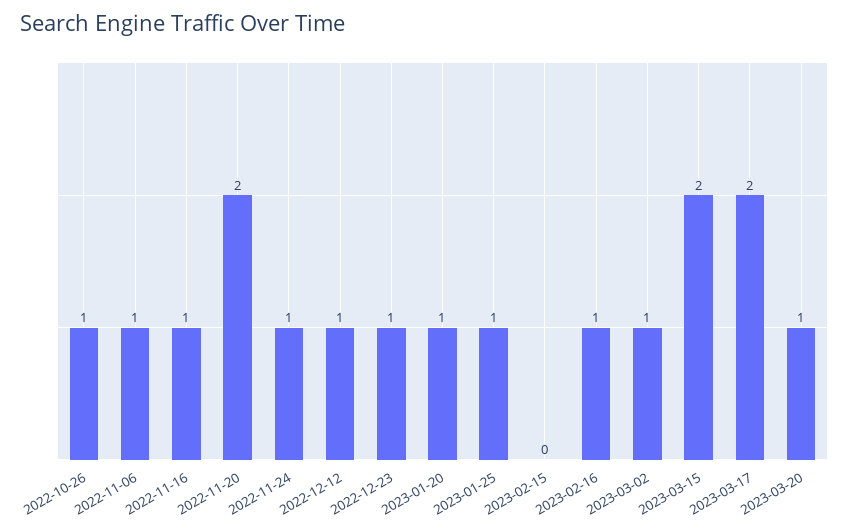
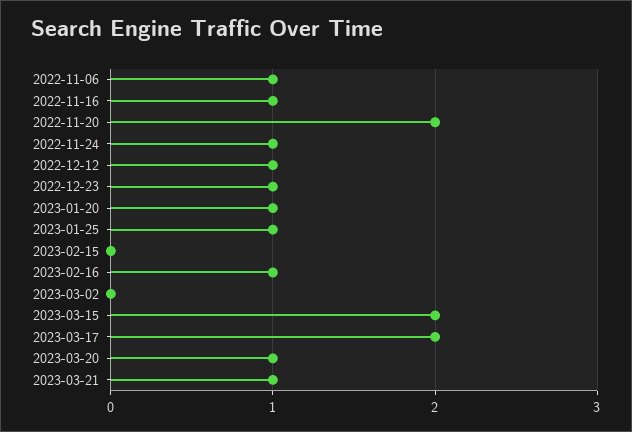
2022-10-26: 1 -> none
2023-03-02: 1 -> 0
2023-03-21: none -> 1

